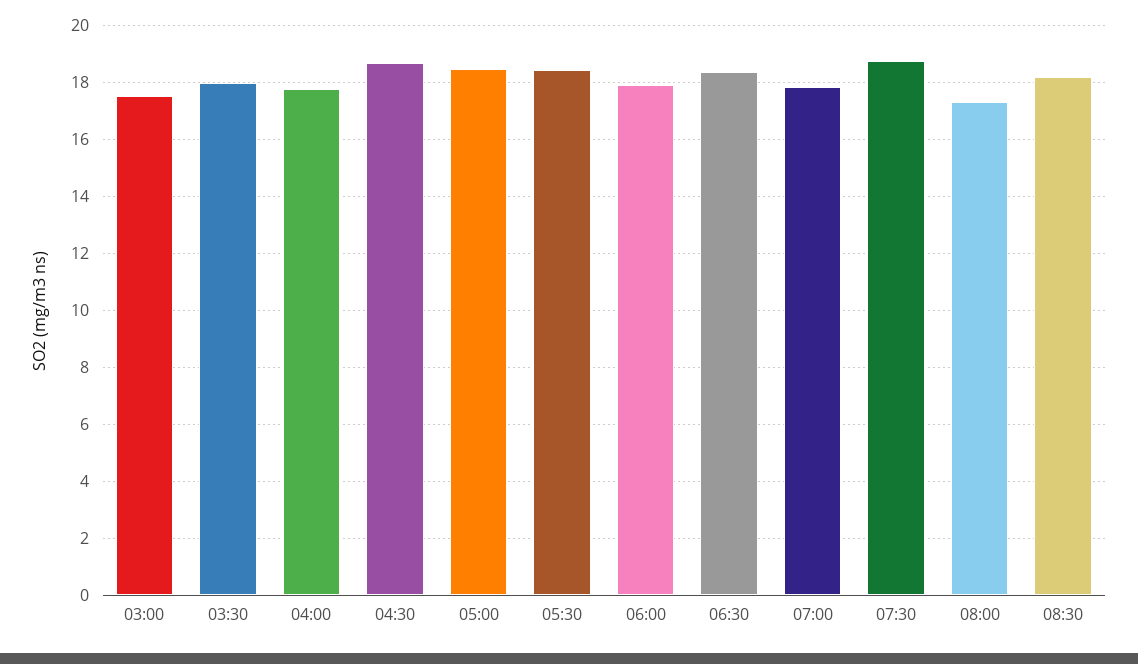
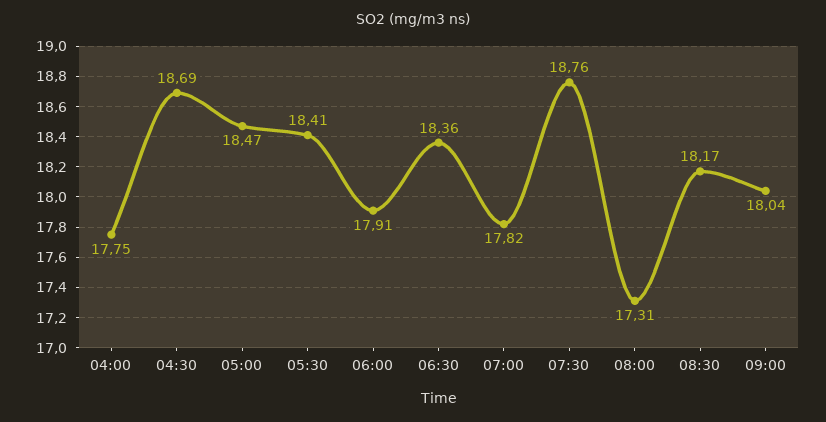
03:00: 17.5 -> none
03:30: 18 -> none
09:00: none -> 18.04

